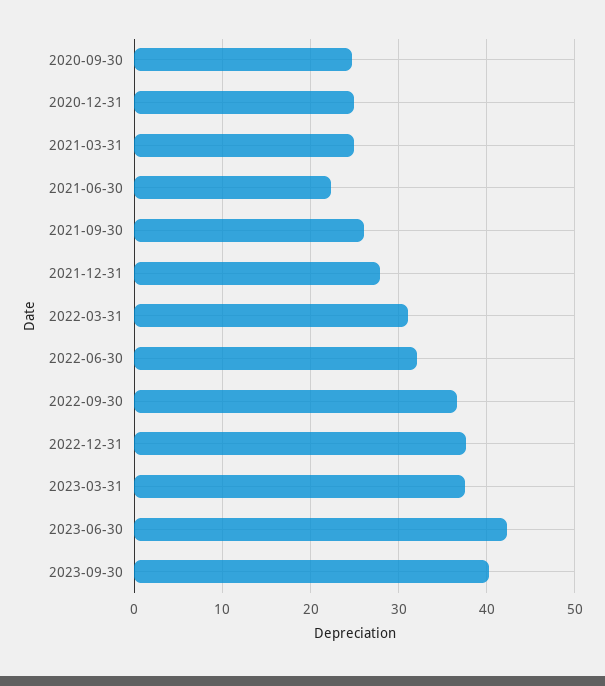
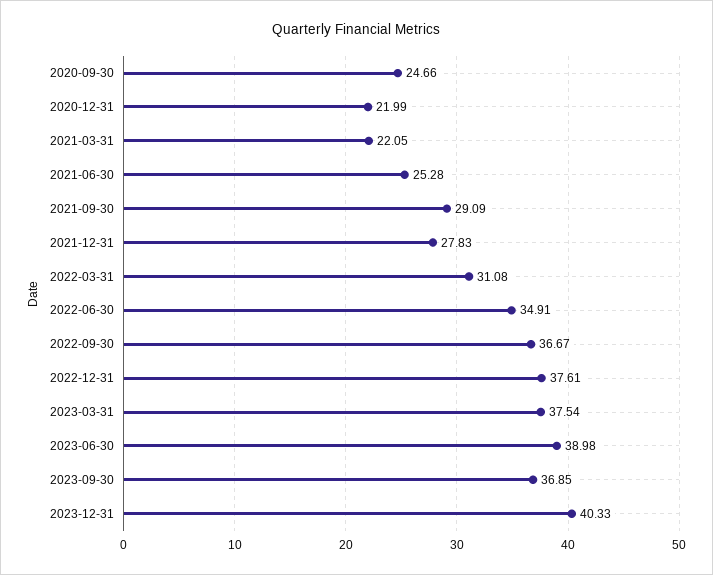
2020-12-31: 25 -> 21.99
2021-03-31: 25 -> 22.05
2021-06-30: 22 -> 25.28
2021-09-30: 26 -> 29.09
2022-06-30: 32 -> 34.91
2023-06-30: 42 -> 38.98
2023-09-30: 40 -> 36.85
2023-12-31: none -> 40.33

